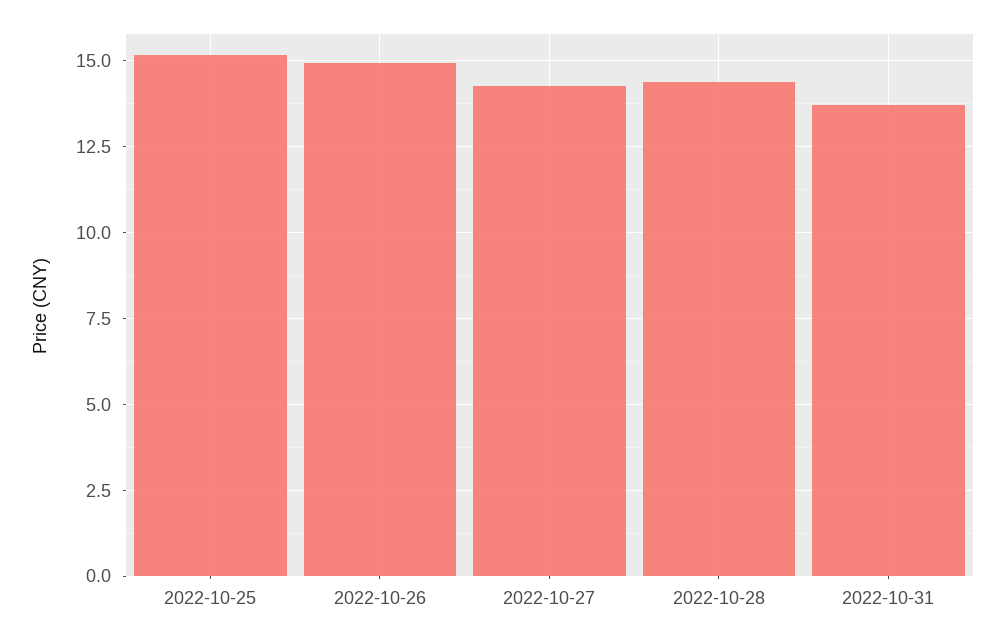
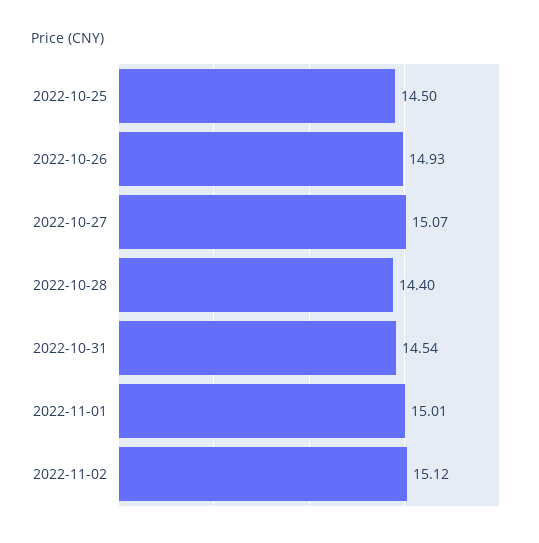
2022-10-25: 15.25 -> 14.5
2022-10-27: 14.25 -> 15.07
2022-10-31: 13.75 -> 14.54
2022-11-01: none -> 15.01
2022-11-02: none -> 15.12

